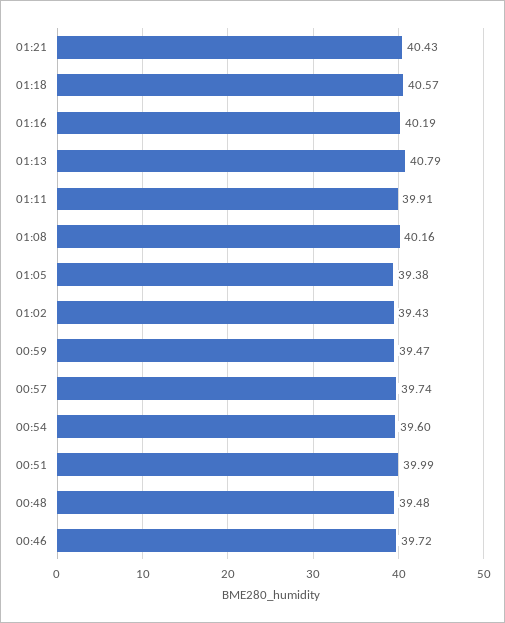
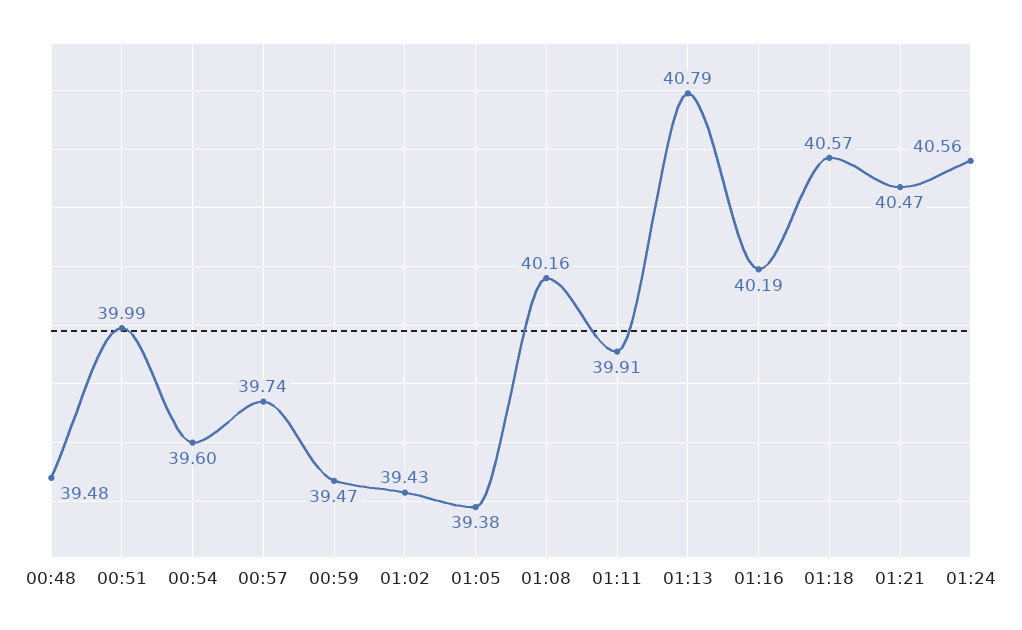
01:21: 40.43 -> 40.47
00:46: 39.72 -> none
01:24: none -> 40.56

